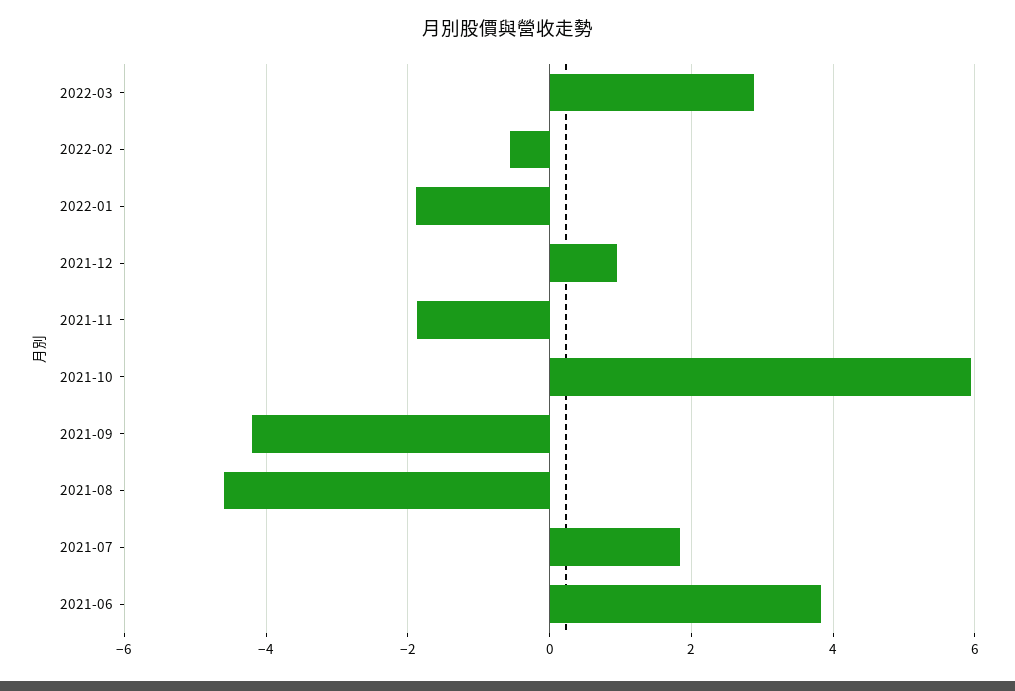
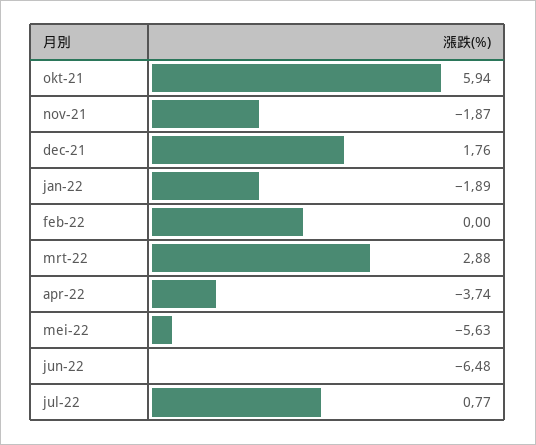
2022-02: -0.6 -> 0
2021-12: 1 -> 1.76
2021-09: -4.2 -> none
2021-08: -4.6 -> none
2021-07: 1.8 -> none
2021-06: 3.8 -> none
apr-22: none -> -3.74
mei-22: none -> -5.63
jun-22: none -> -6.48
jul-22: none -> 0.77

